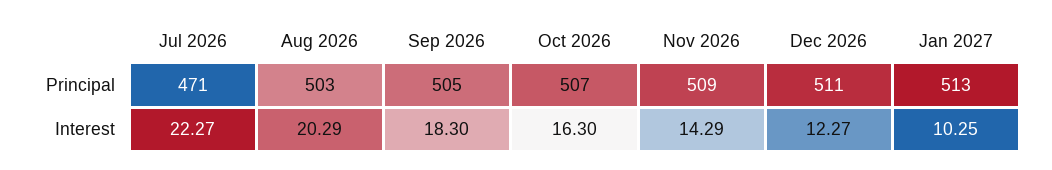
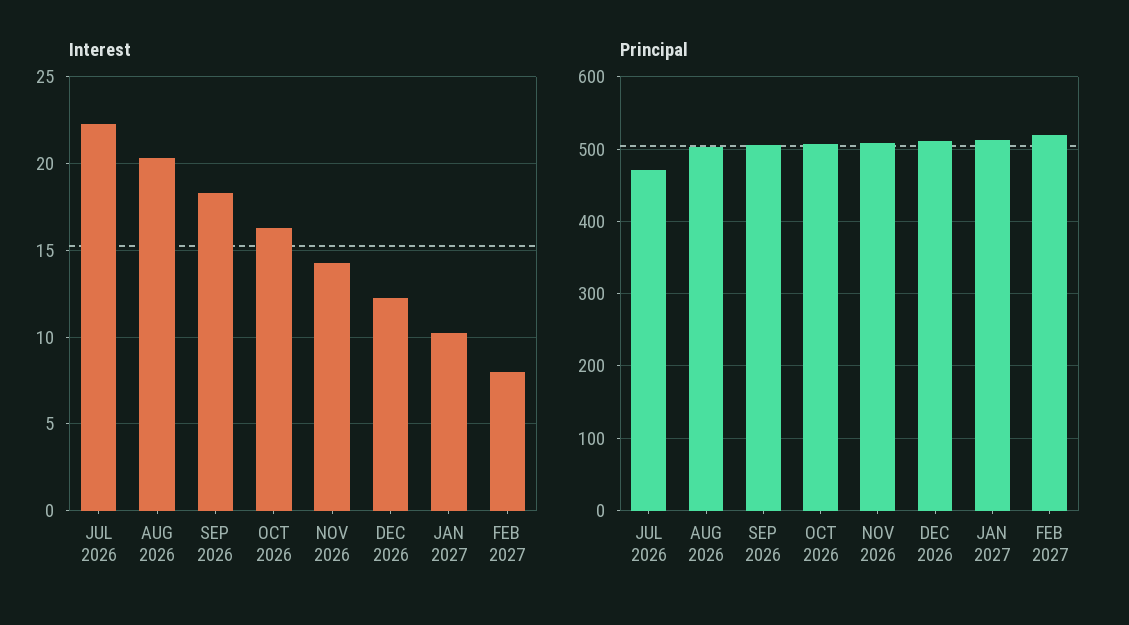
Interest, FEB 2027: none -> 8
Principal, FEB 2027: none -> 520

